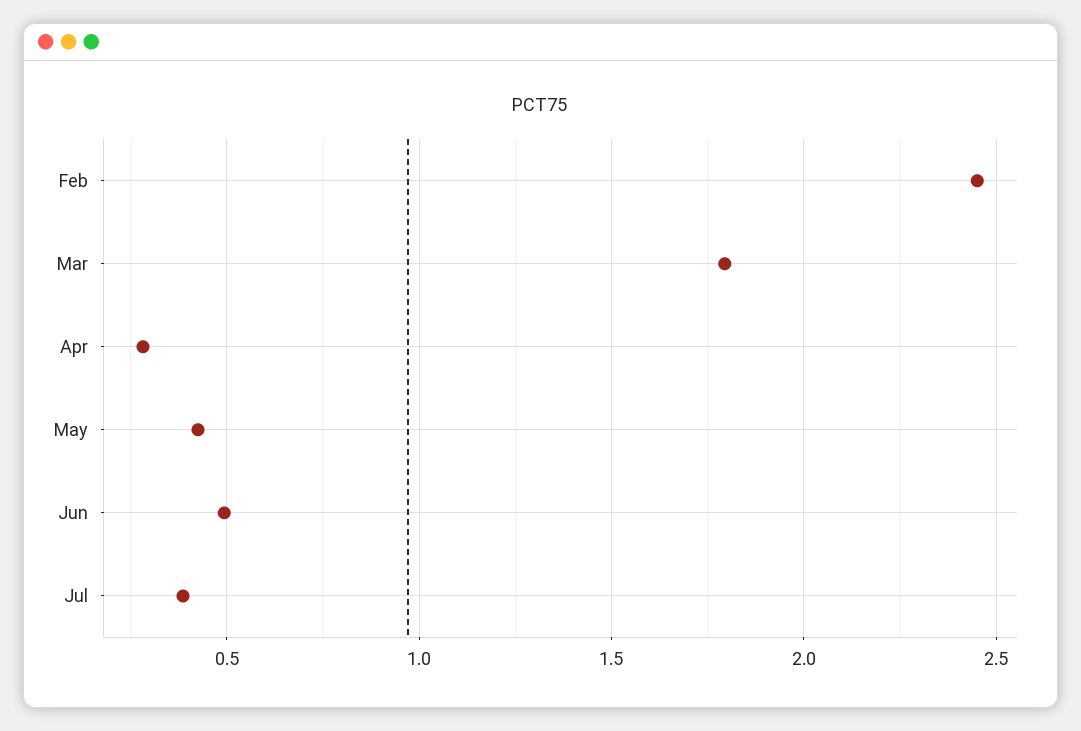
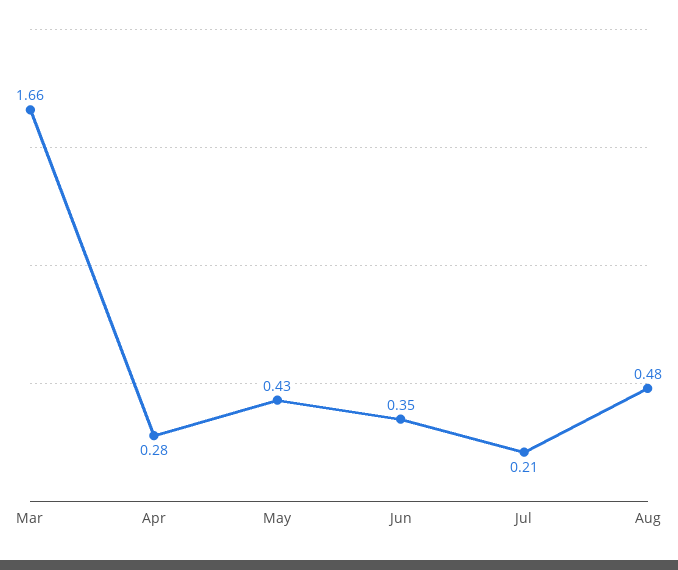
Feb: 2.45 -> none
Mar: 1.8 -> 1.66
Jun: 0.5 -> 0.35
Jul: 0.4 -> 0.21
Aug: none -> 0.48

